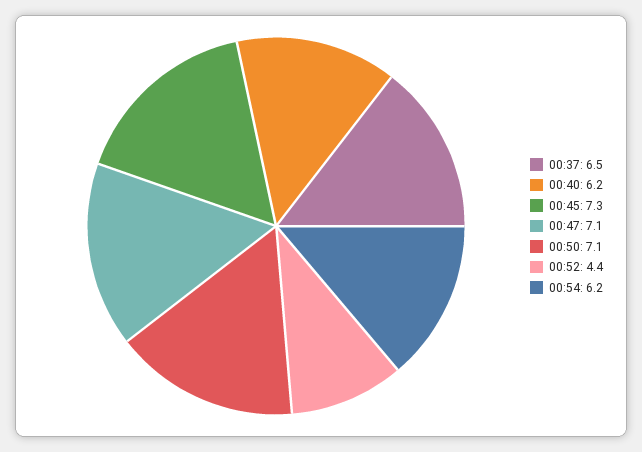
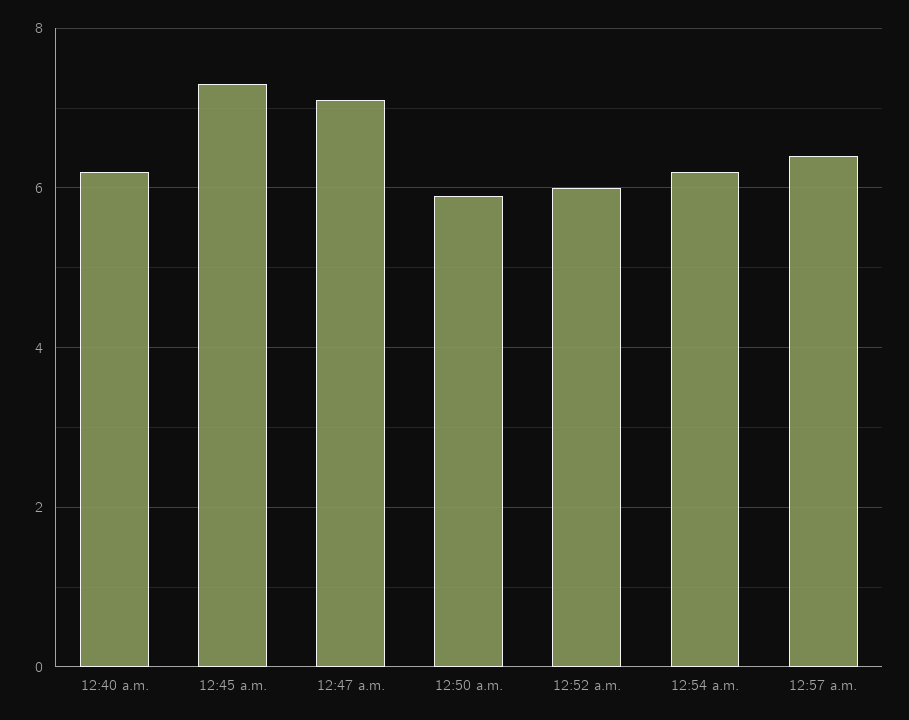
00:37: 6.5 -> none
00:50: 7.1 -> 6
00:52: 4.4 -> 6
12:57 a.m.: none -> 6.5

